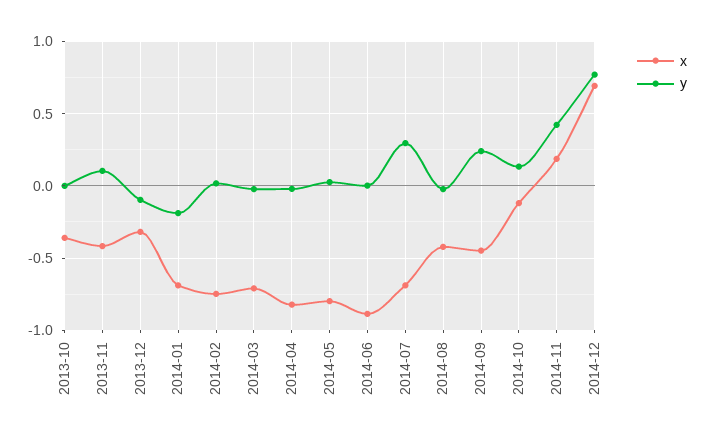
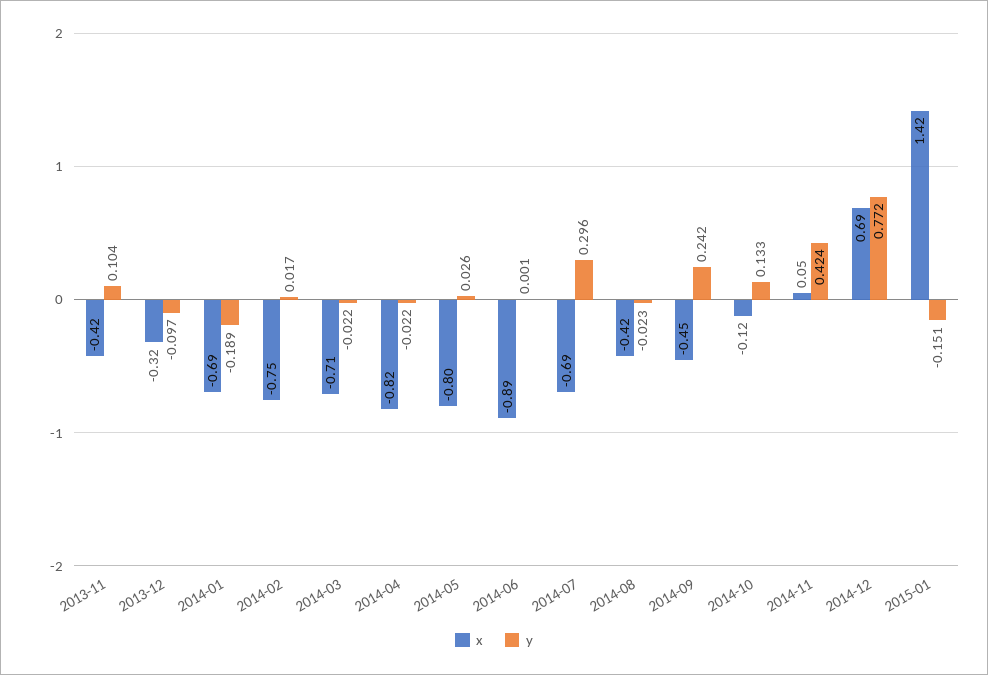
x, 2013-10: -0.35 -> none
y, 2013-10: 0 -> none
x, 2014-11: 0.2 -> 0.05
x, 2015-01: none -> 1.42
y, 2015-01: none -> -0.151

